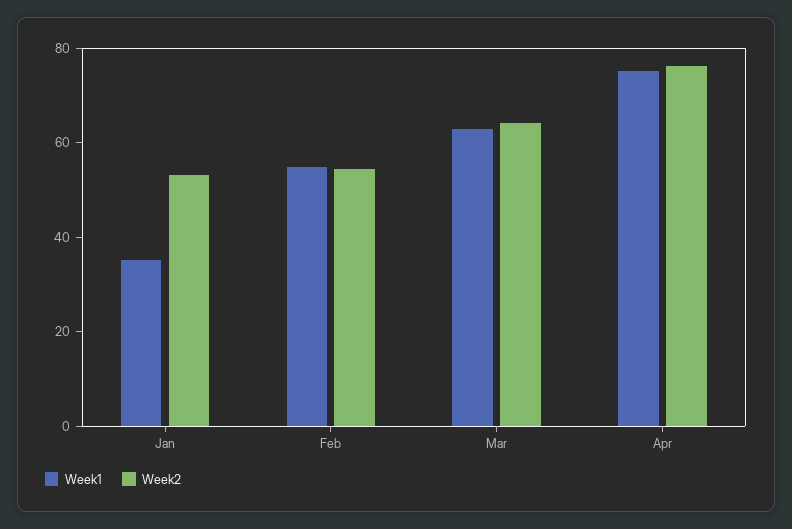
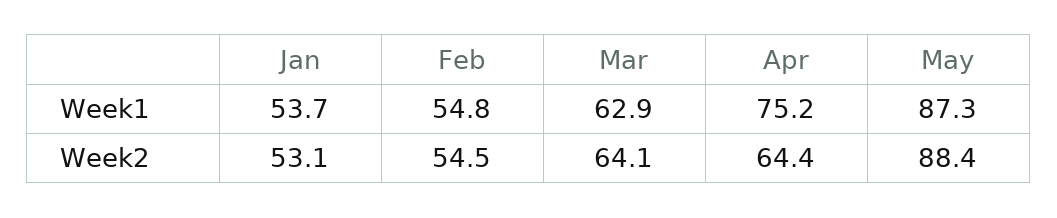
Week1, Jan: 35 -> 53.7
Week2, Apr: 75 -> 64.4
Week1, May: none -> 87.3
Week2, May: none -> 88.4

